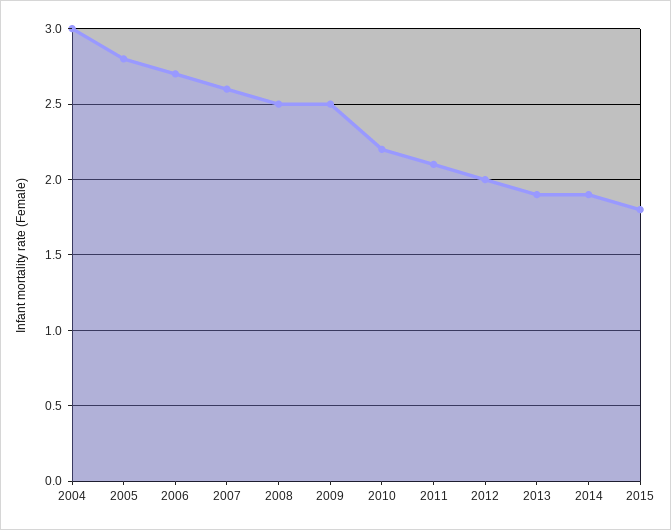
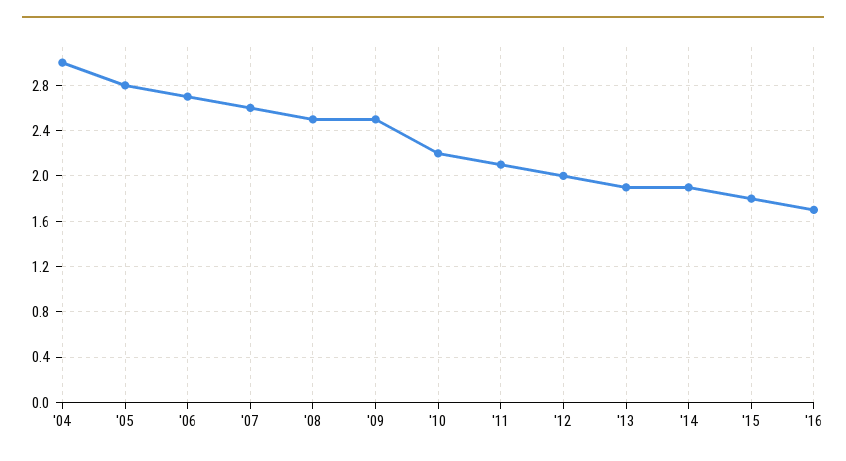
'16: none -> 1.7

